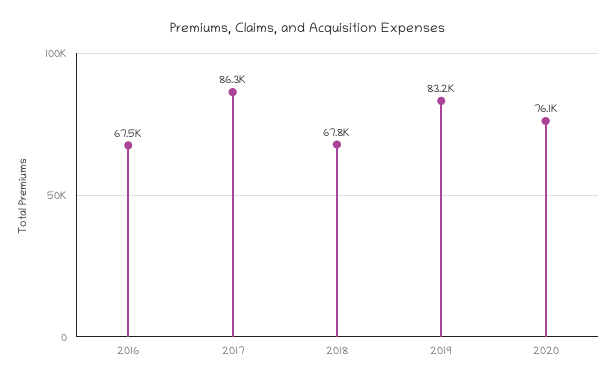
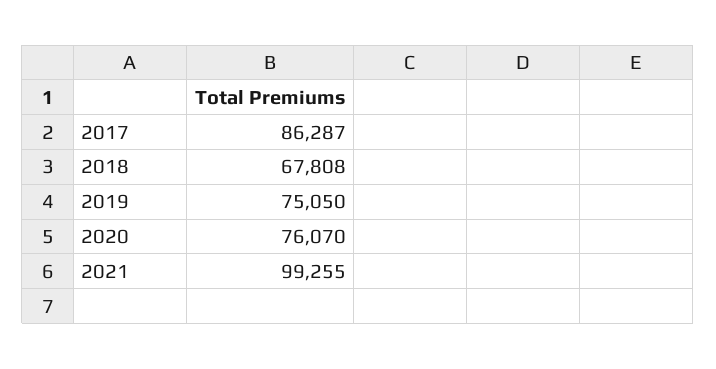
2016: 67500 -> none
2019: 83200 -> 75050
2021: none -> 99255

